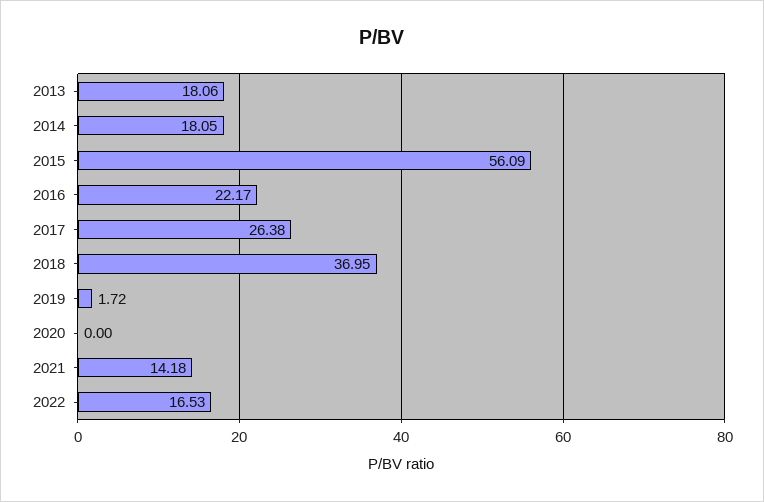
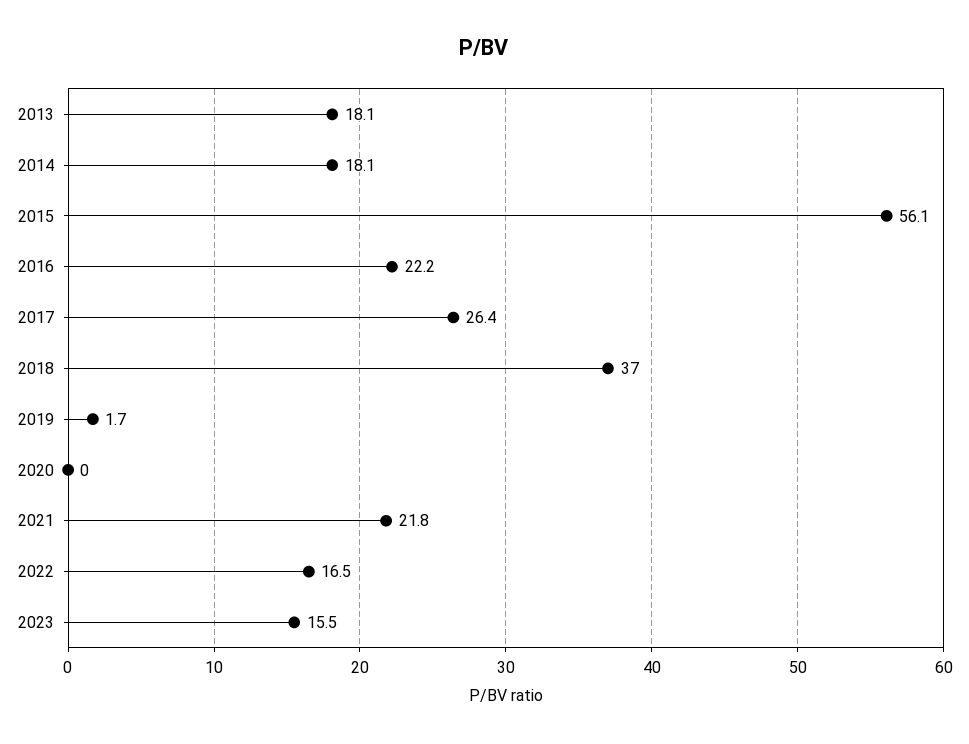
2021: 14.18 -> 21.8
2023: none -> 15.5

